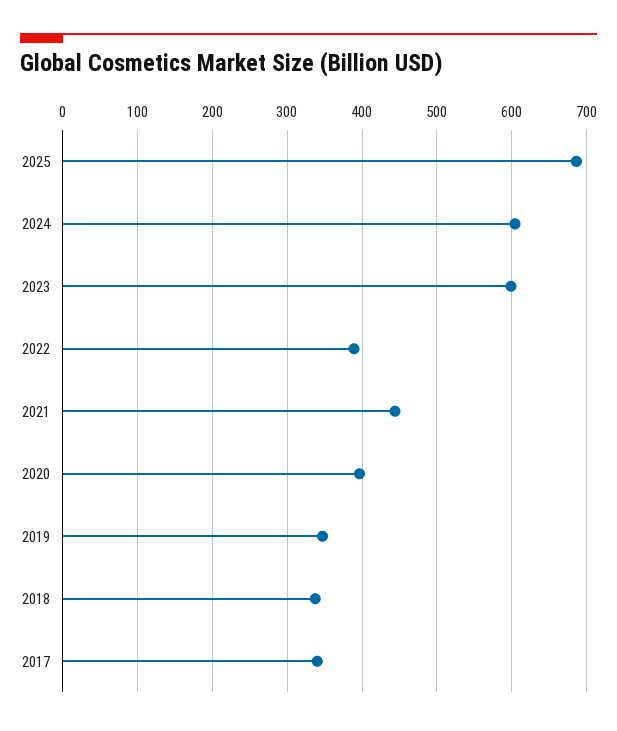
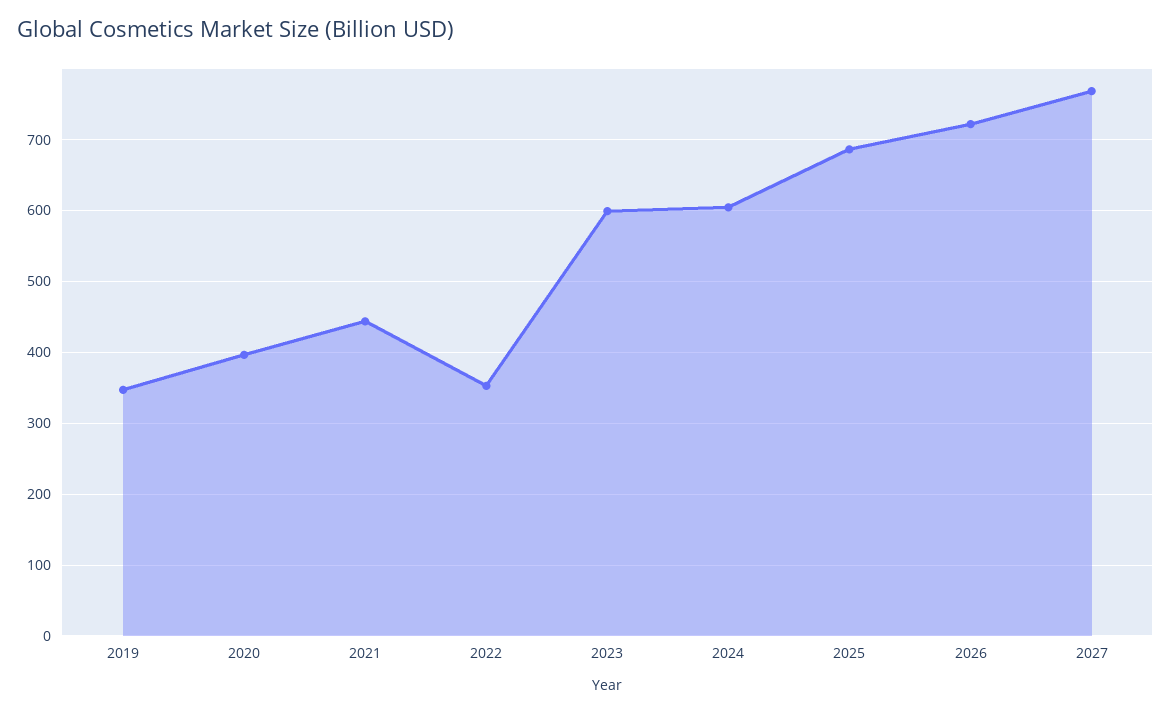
2022: 390 -> 350
2018: 340 -> none
2017: 340 -> none
2026: none -> 720
2027: none -> 770

